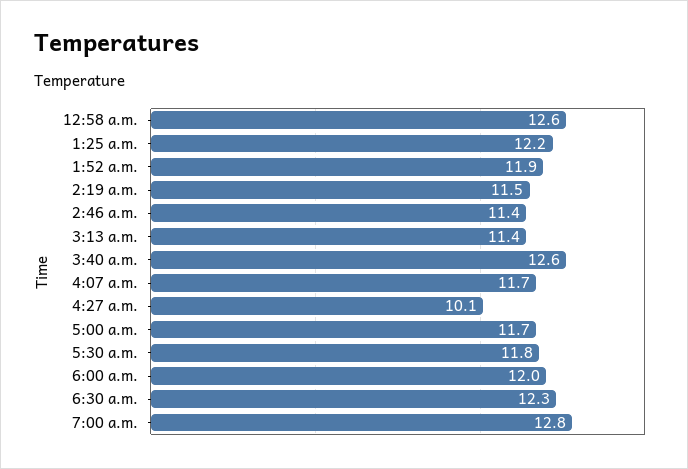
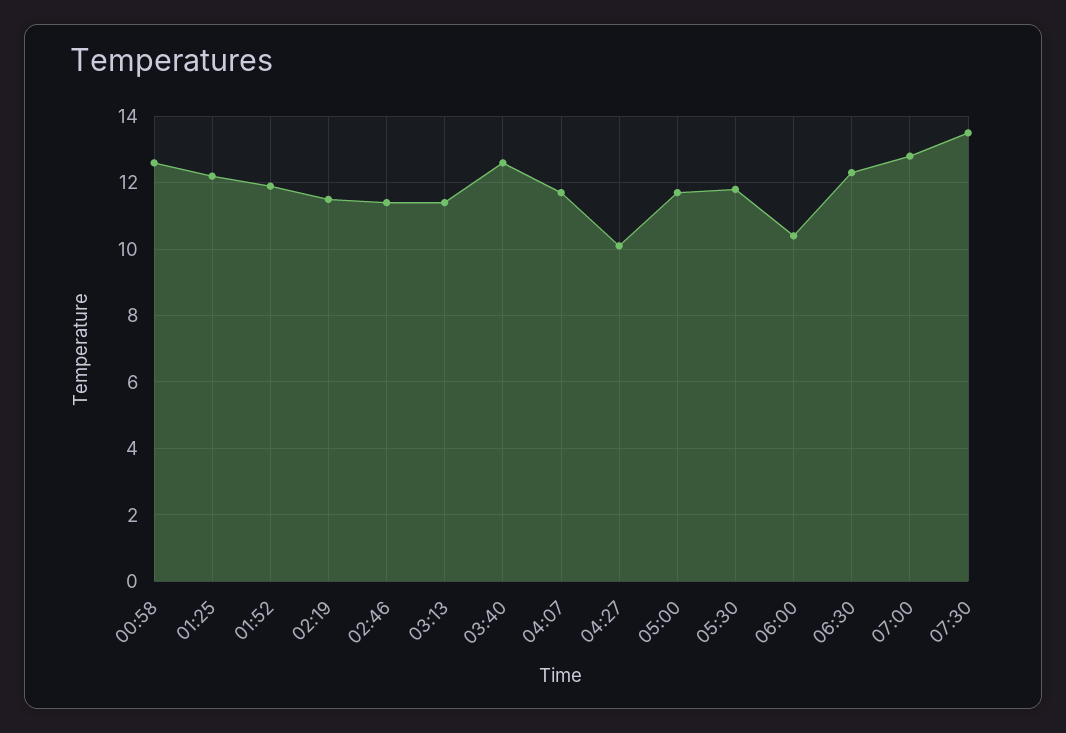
6:00 a.m.: 12 -> 10.5
07:30: none -> 13.5

